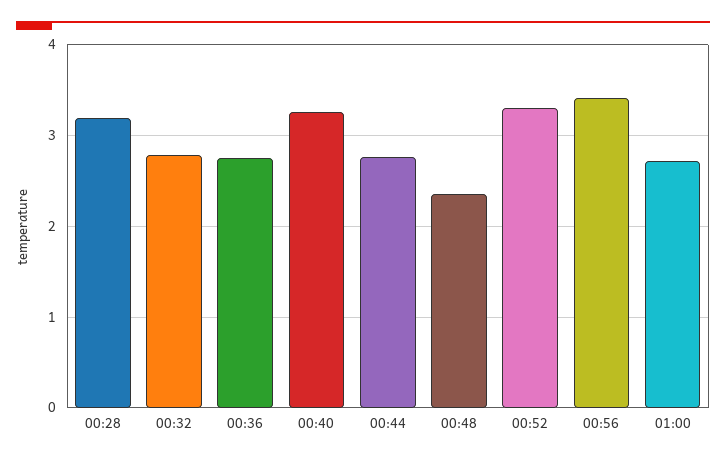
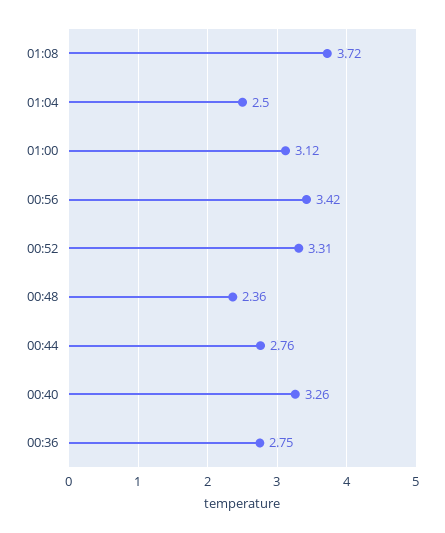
00:28: 3.2 -> none
00:32: 2.8 -> none
01:00: 2.7 -> 3.12
01:08: none -> 3.72
01:04: none -> 2.5

